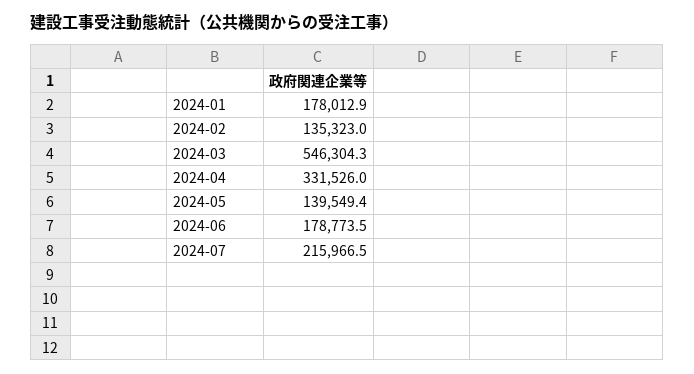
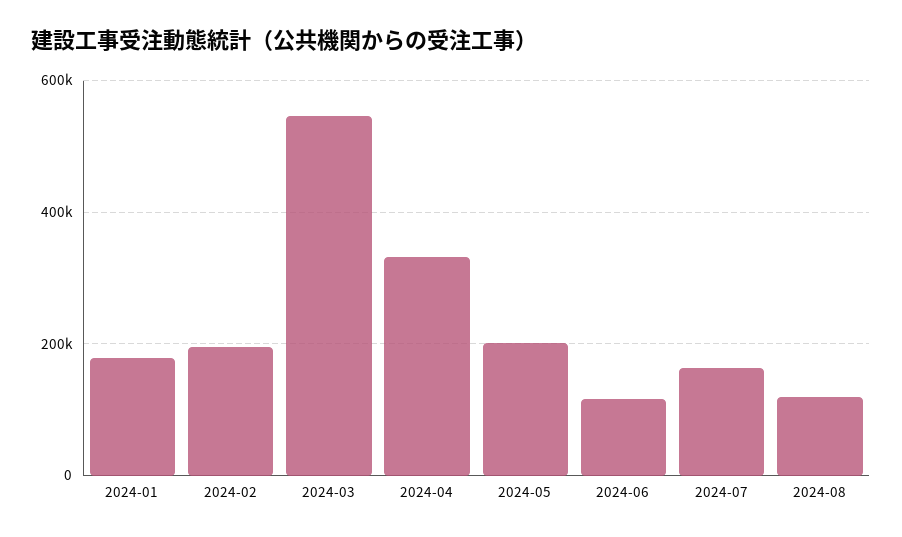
2024-02: 135323 -> 200000
2024-05: 139549.4 -> 200000
2024-06: 178773.5 -> 120000
2024-07: 215966.5 -> 160000
2024-08: none -> 120000

